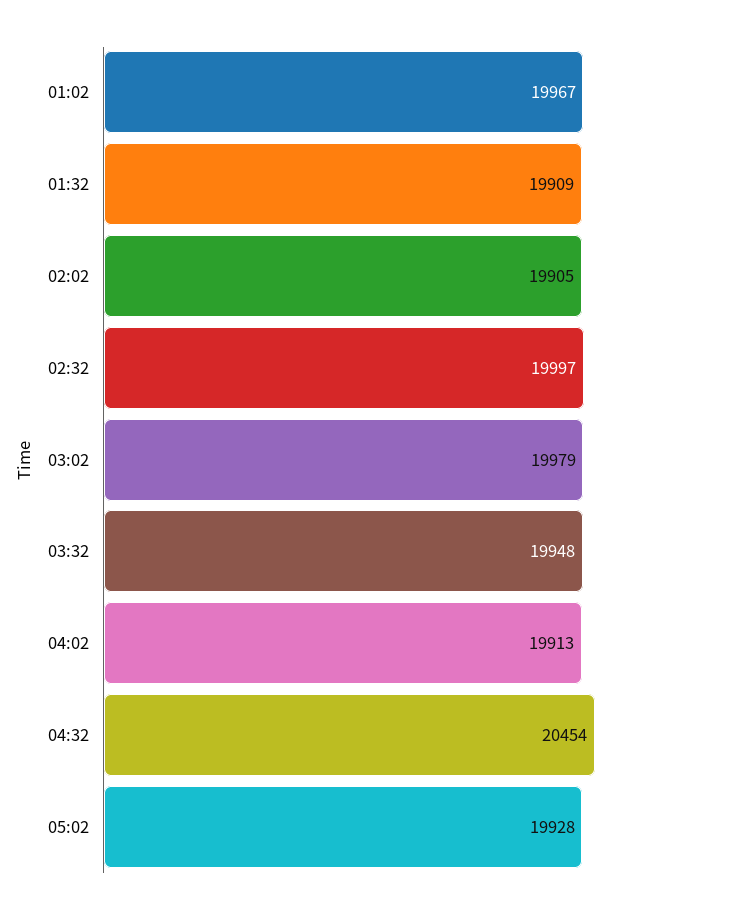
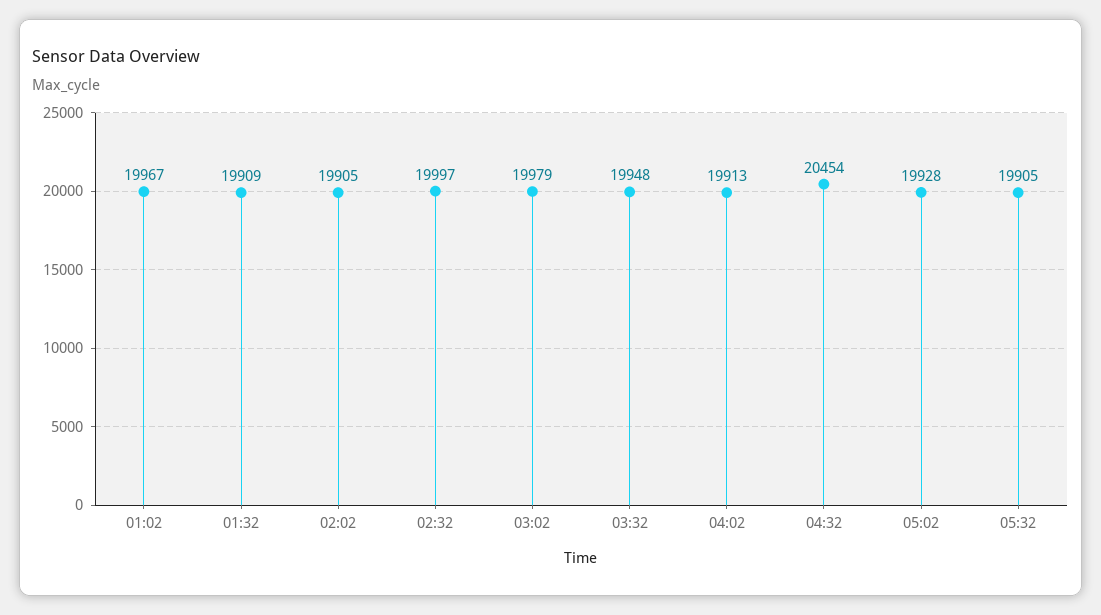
05:32: none -> 19905

